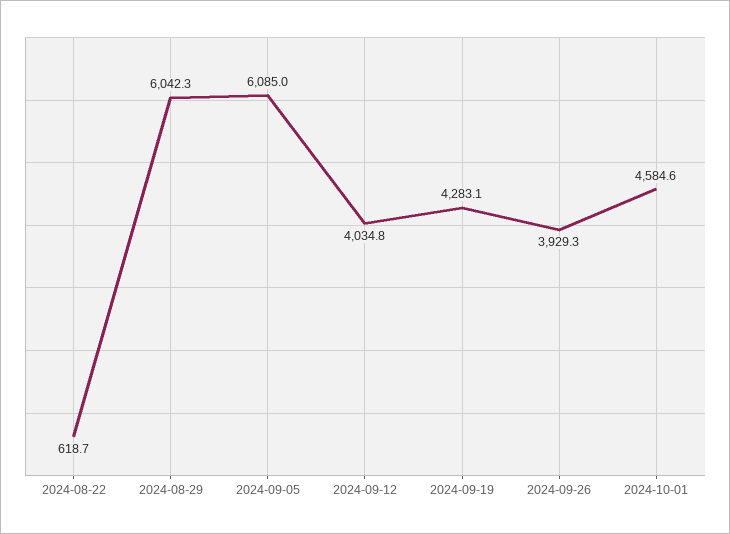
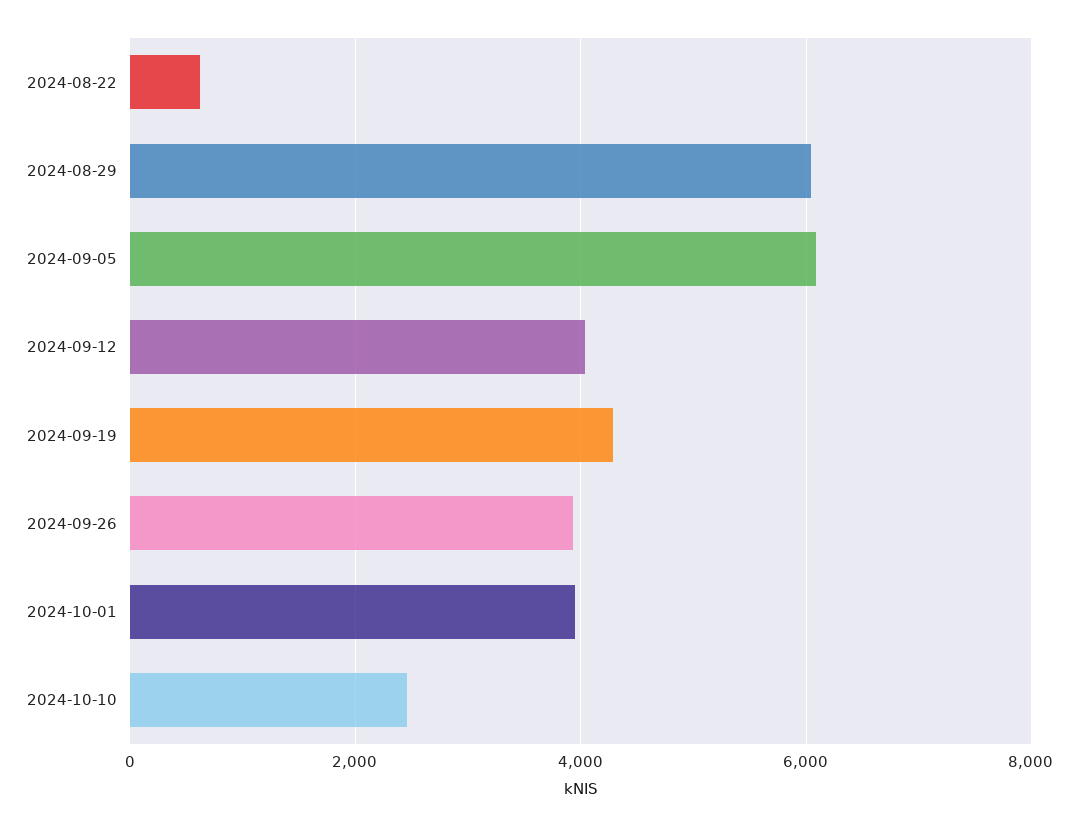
2024-10-01: 4584.6 -> 4000
2024-10-10: none -> 2400

